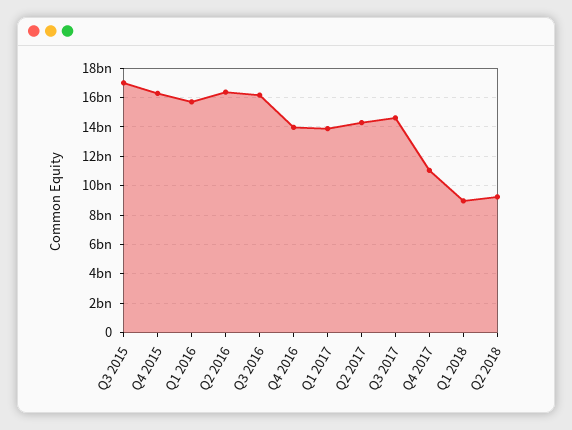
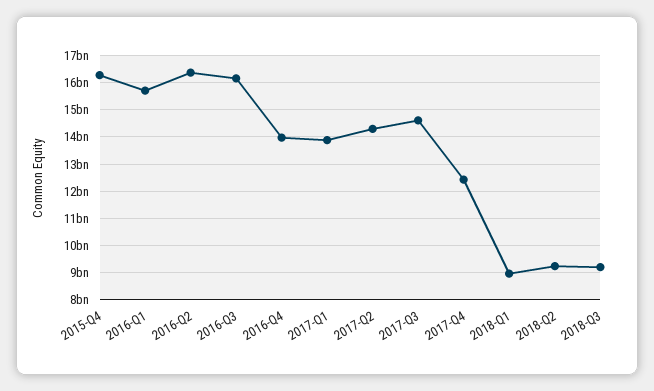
Q3 2015: 17000000000 -> none
Q4 2017: 11000000000 -> 12500000000
2018-Q3: none -> 9250000000

